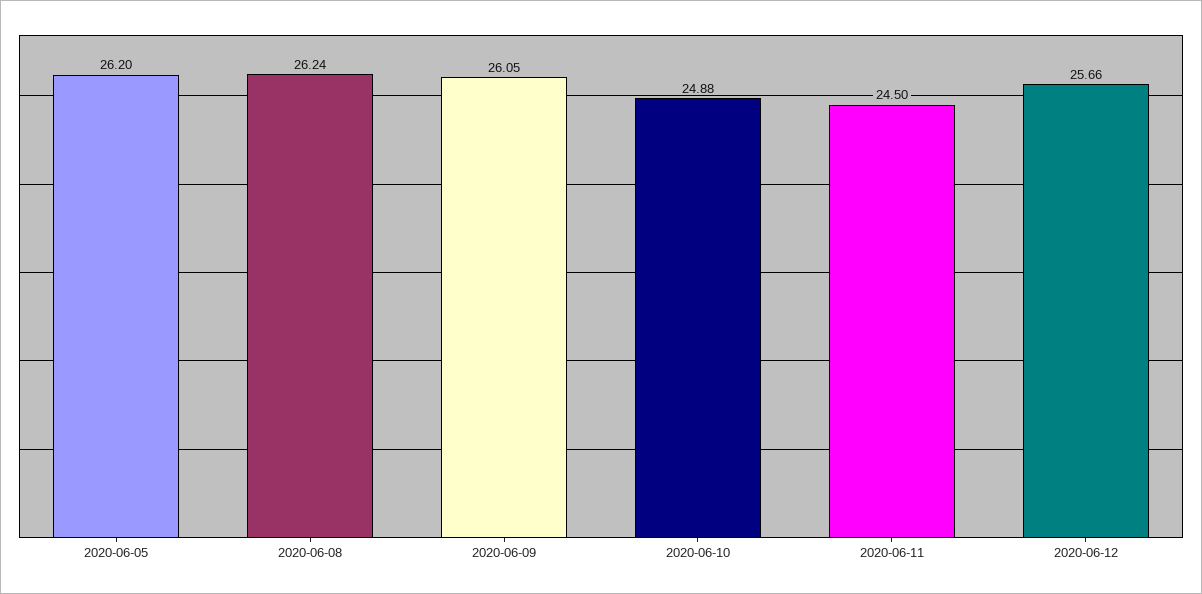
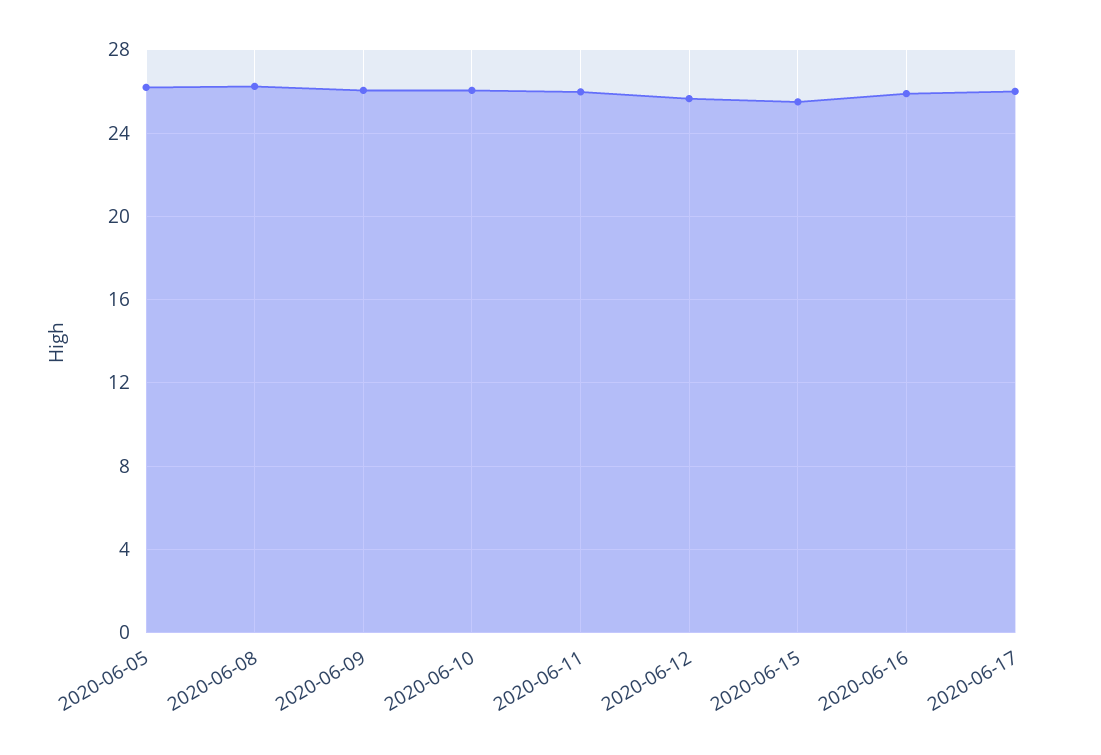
2020-06-10: 24.88 -> 26
2020-06-11: 24.5 -> 26
2020-06-15: none -> 25.5
2020-06-16: none -> 26
2020-06-17: none -> 26

